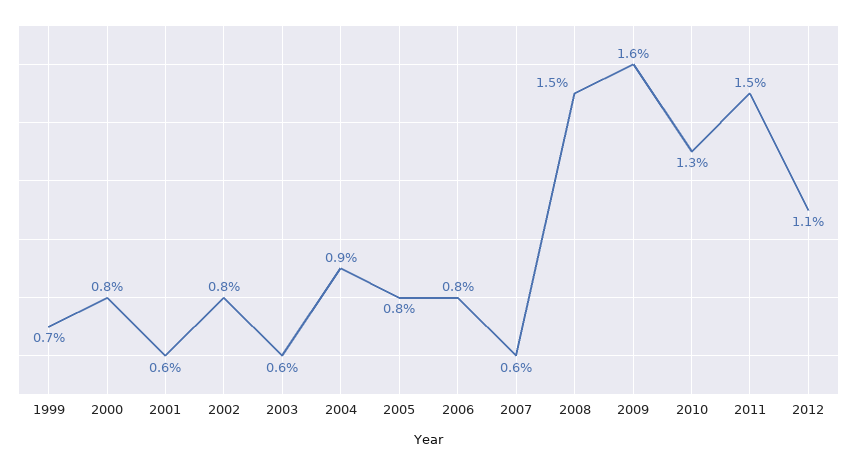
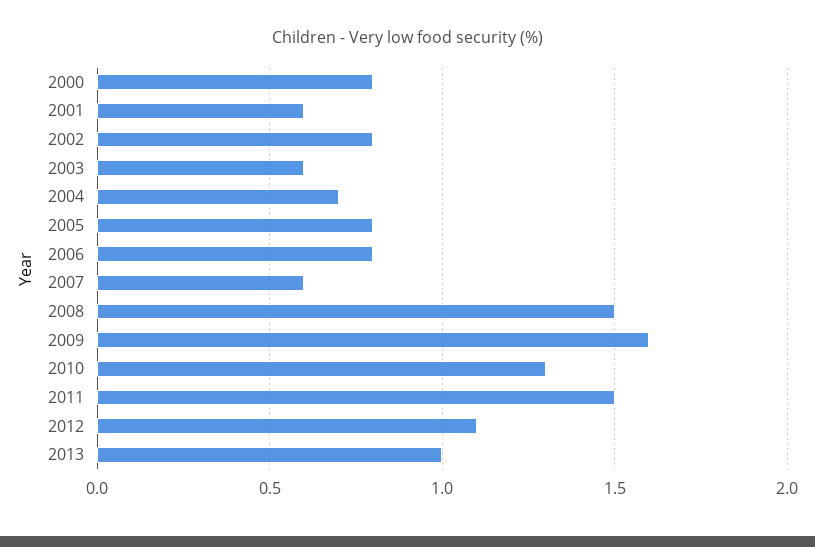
1999: 0.7 -> none
2004: 0.9 -> 0.7
2013: none -> 1

